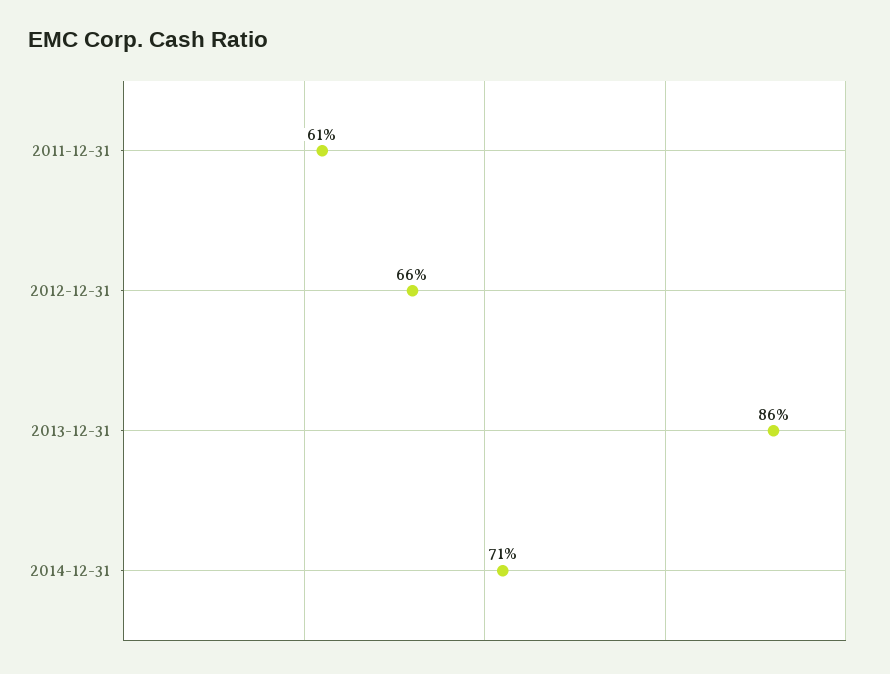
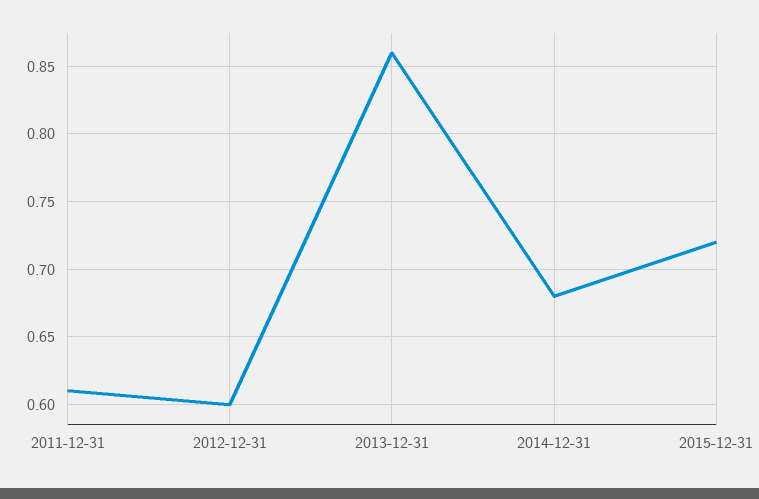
2012-12-31: 0.66 -> 0.6
2014-12-31: 0.71 -> 0.68
2015-12-31: none -> 0.72

